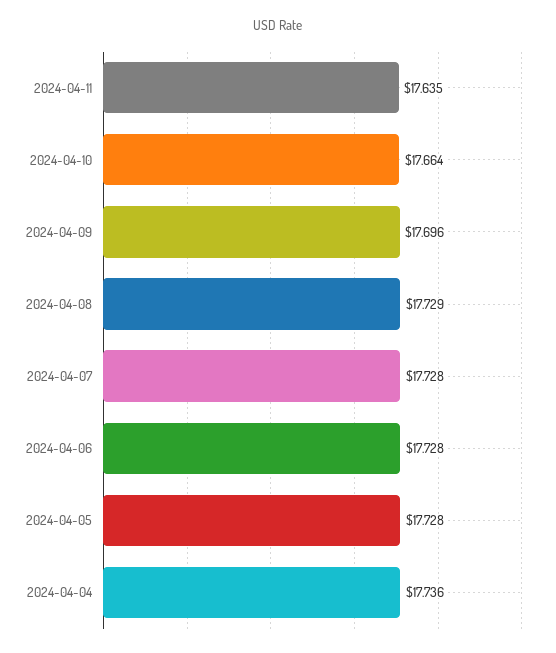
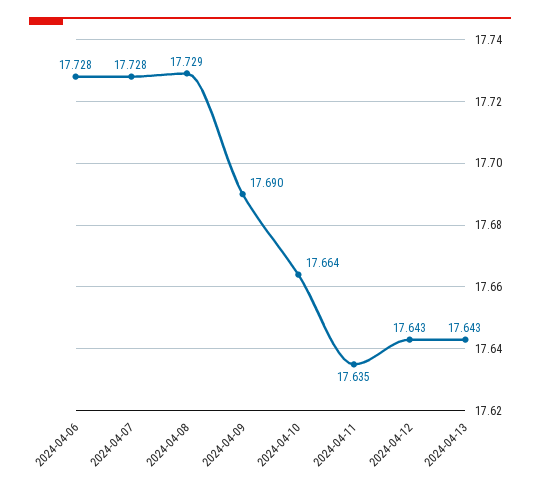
2024-04-09: 17.696 -> 17.69
2024-04-05: 17.728 -> none
2024-04-04: 17.736 -> none
2024-04-12: none -> 17.643
2024-04-13: none -> 17.643

